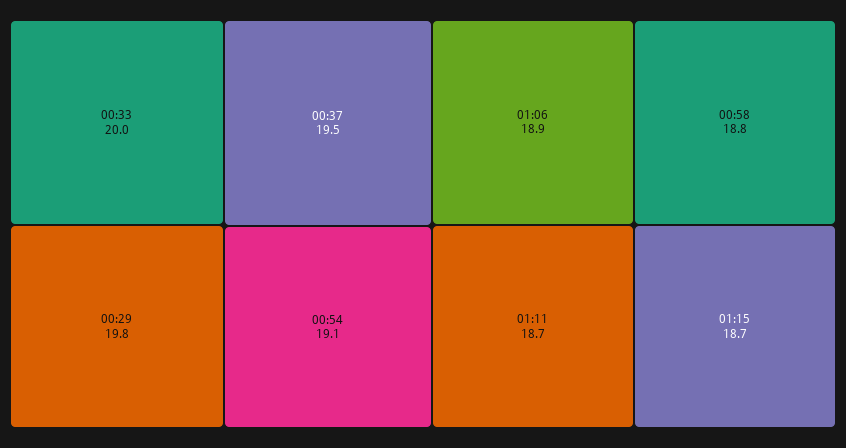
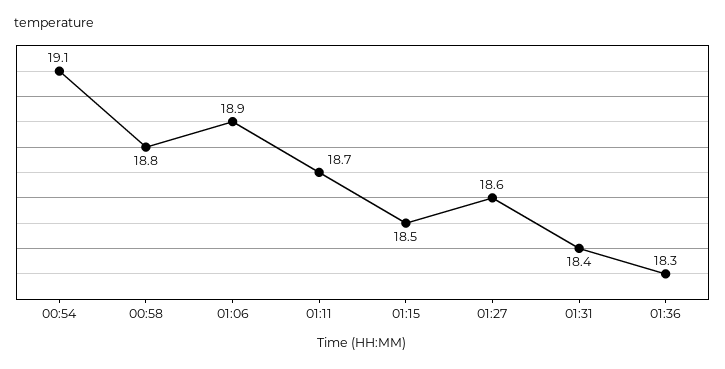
00:33: 20 -> none
00:29: 19.8 -> none
00:37: 19.5 -> none
01:15: 18.7 -> 18.5
01:27: none -> 18.6
01:31: none -> 18.4
01:36: none -> 18.3

